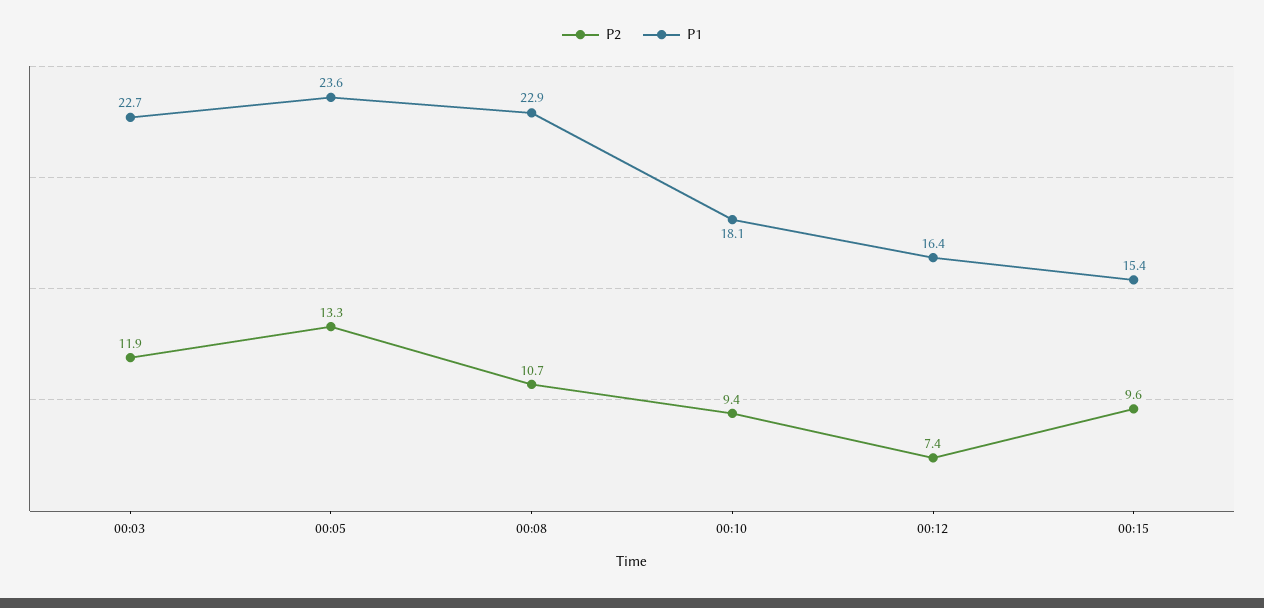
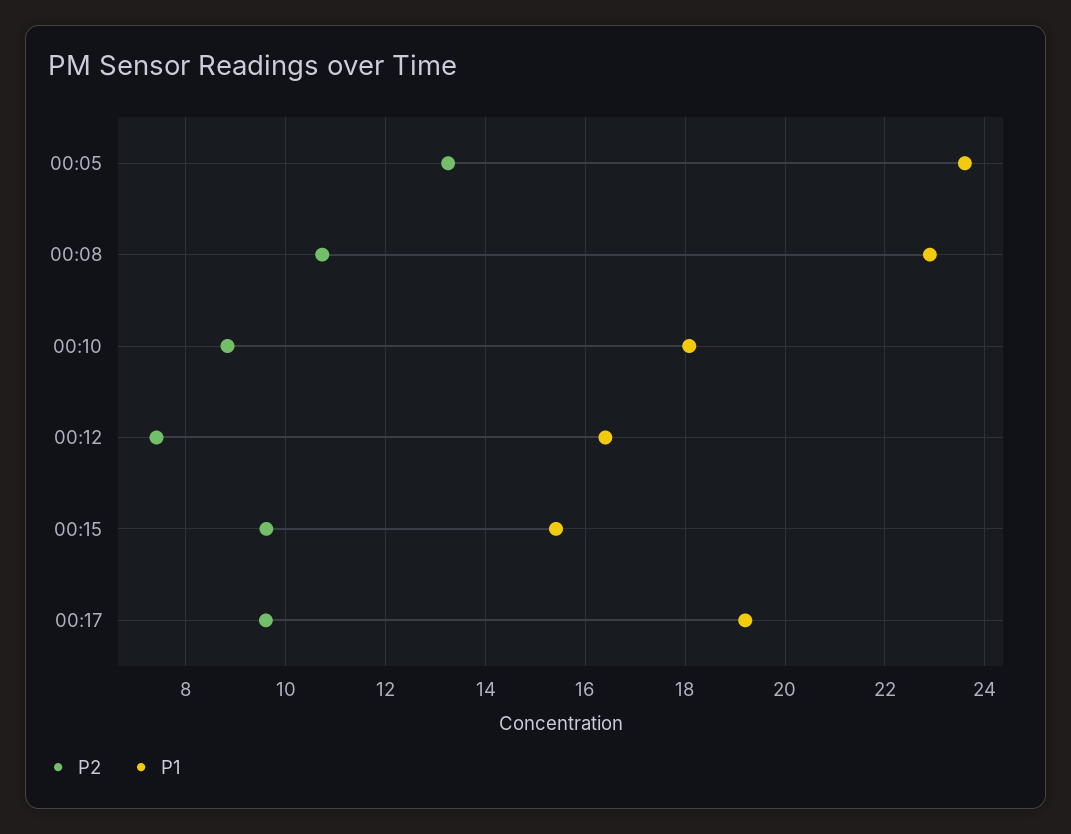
P2, 00:03: 11.9 -> none
P1, 00:03: 22.7 -> none
P2, 00:10: 9.4 -> 8.8
P2, 00:17: none -> 9.6
P1, 00:17: none -> 19.2

